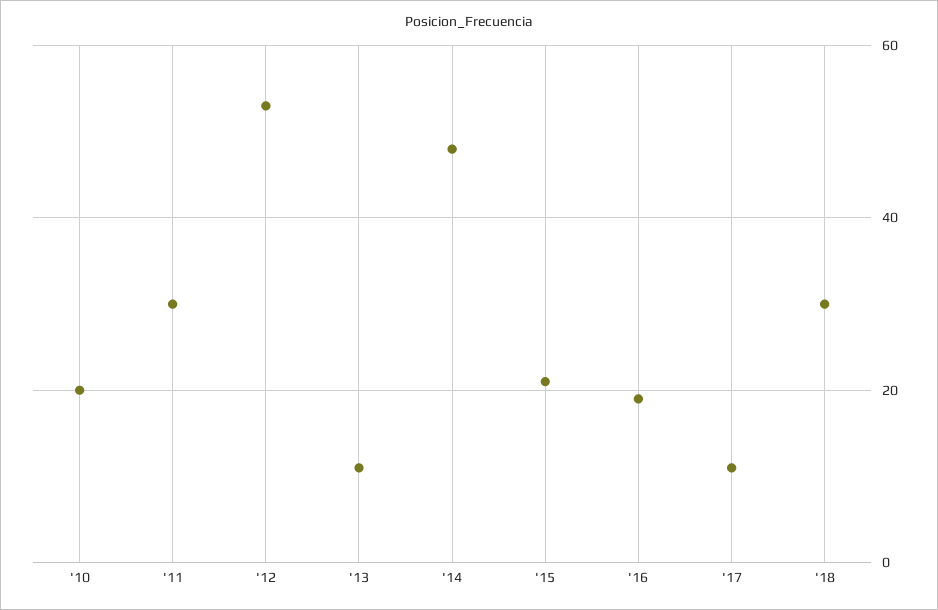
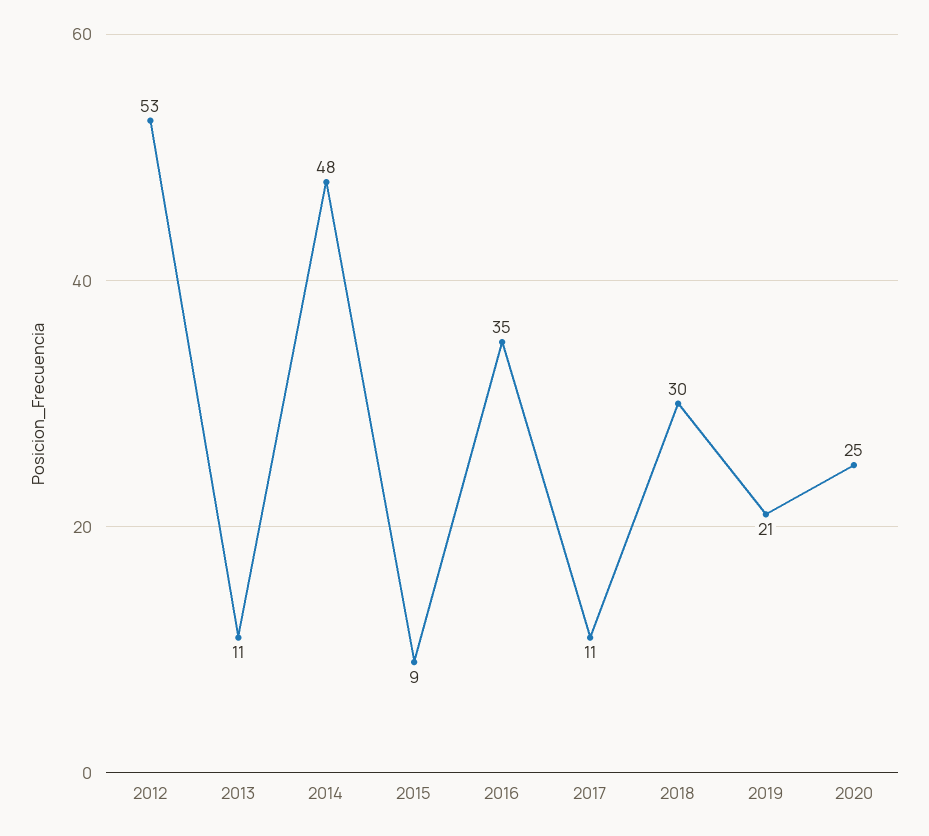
'10: 20 -> none
'11: 30 -> none
'15: 20 -> 9
'16: 20 -> 35
2019: none -> 21
2020: none -> 25

